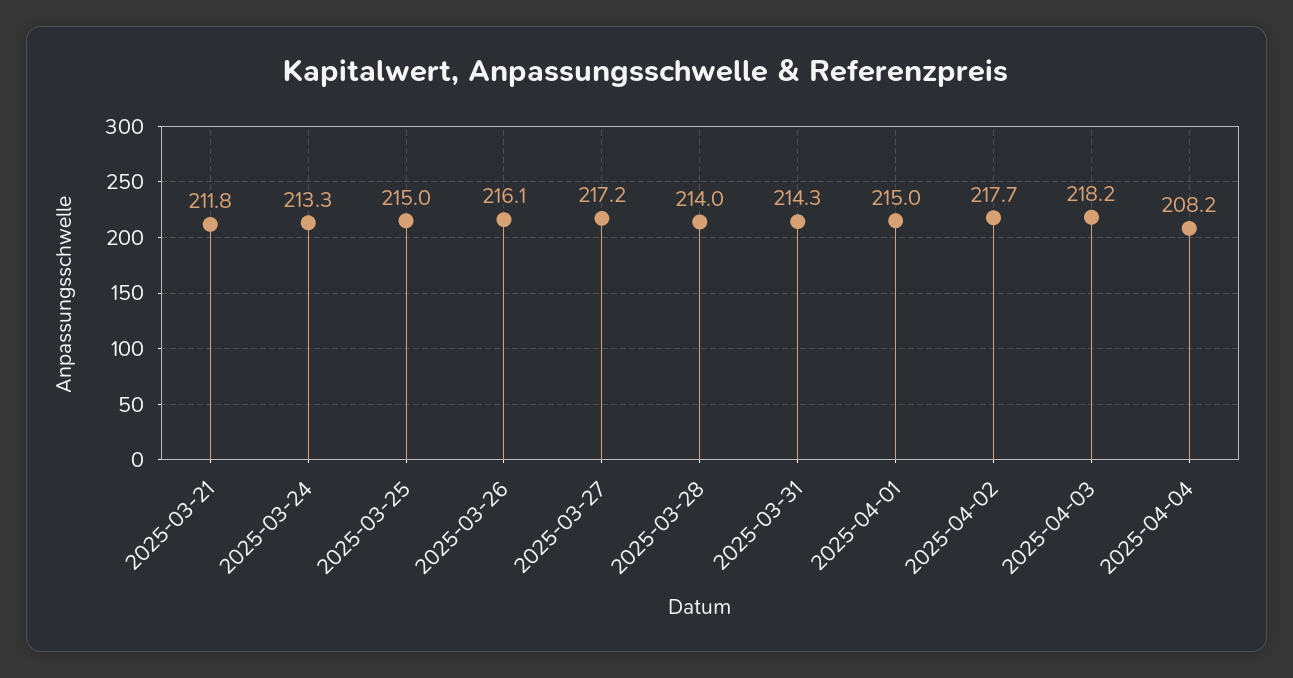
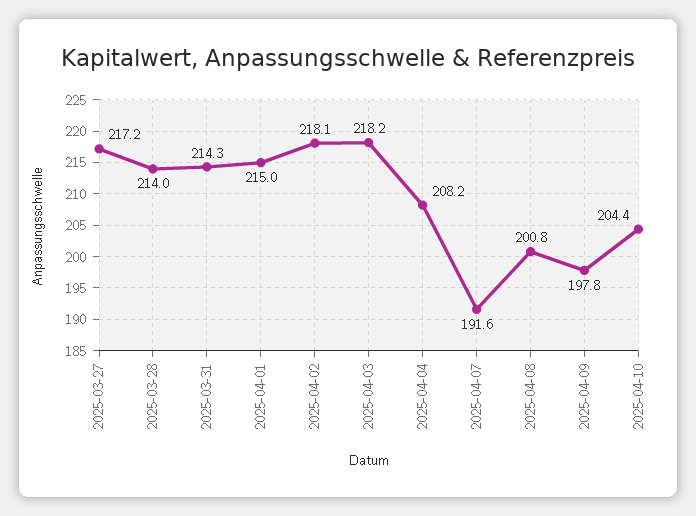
2025-03-21: 211.8 -> none
2025-03-24: 213.3 -> none
2025-03-25: 215 -> none
2025-03-26: 216.1 -> none
2025-04-02: 217.7 -> 218.1
2025-04-07: none -> 191.6
2025-04-08: none -> 200.8
2025-04-09: none -> 197.8
2025-04-10: none -> 204.4

